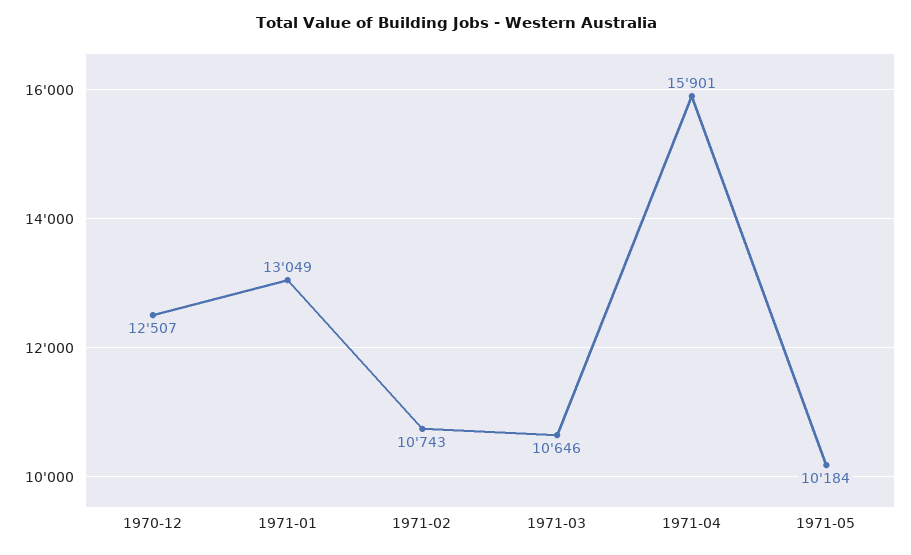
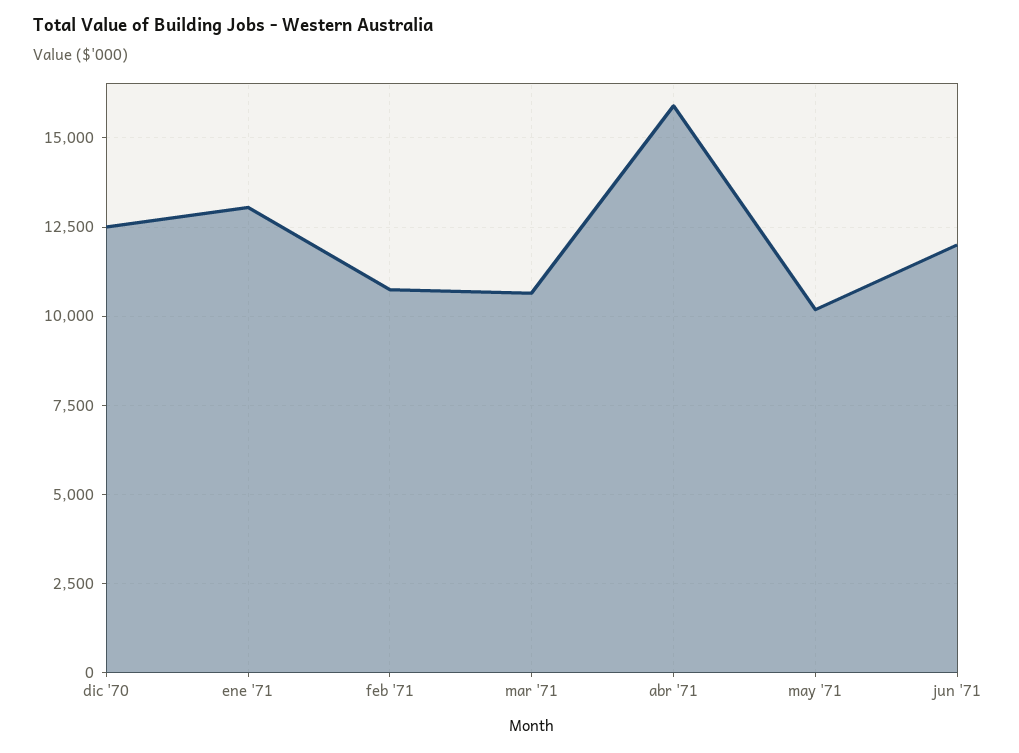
jun '71: none -> 12000

